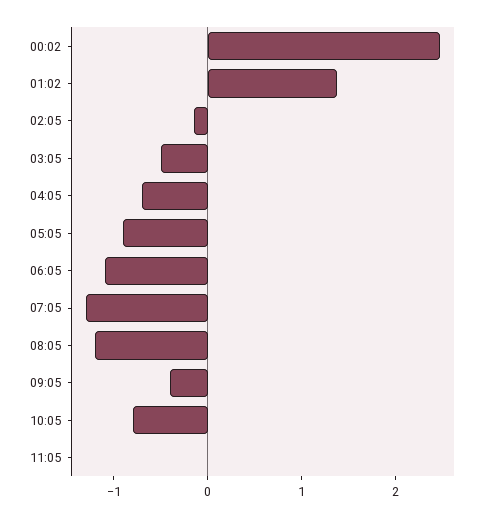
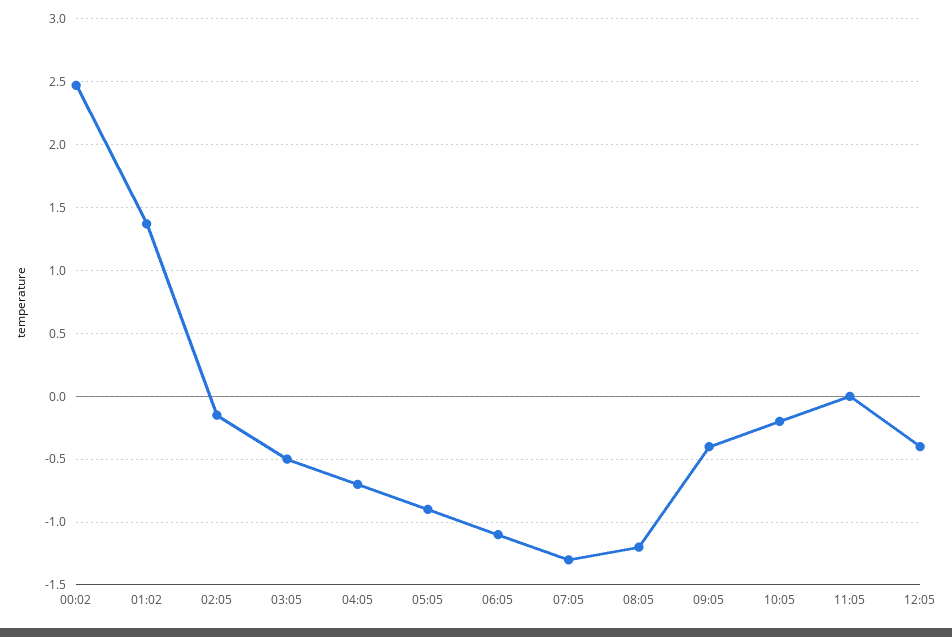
10:05: -0.8 -> -0.2
12:05: none -> -0.4

